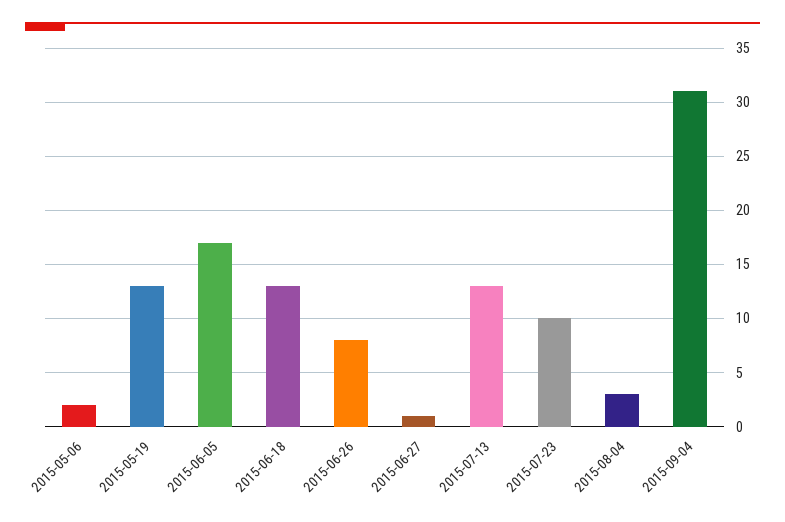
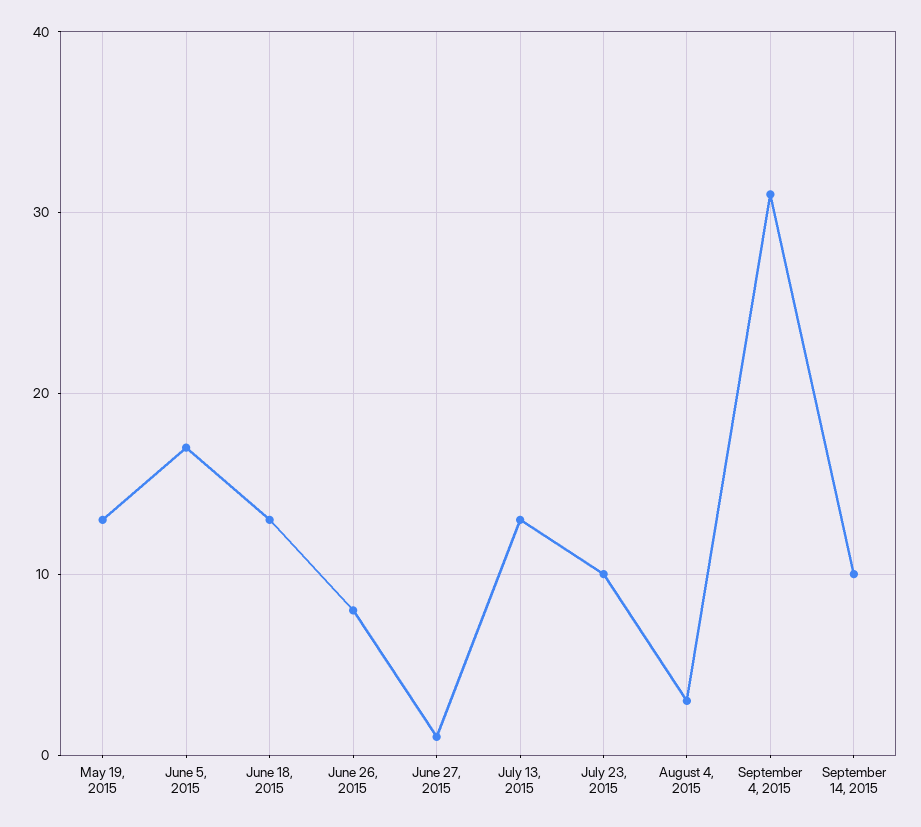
2015-05-06: 2 -> none
September 14, 2015: none -> 10

